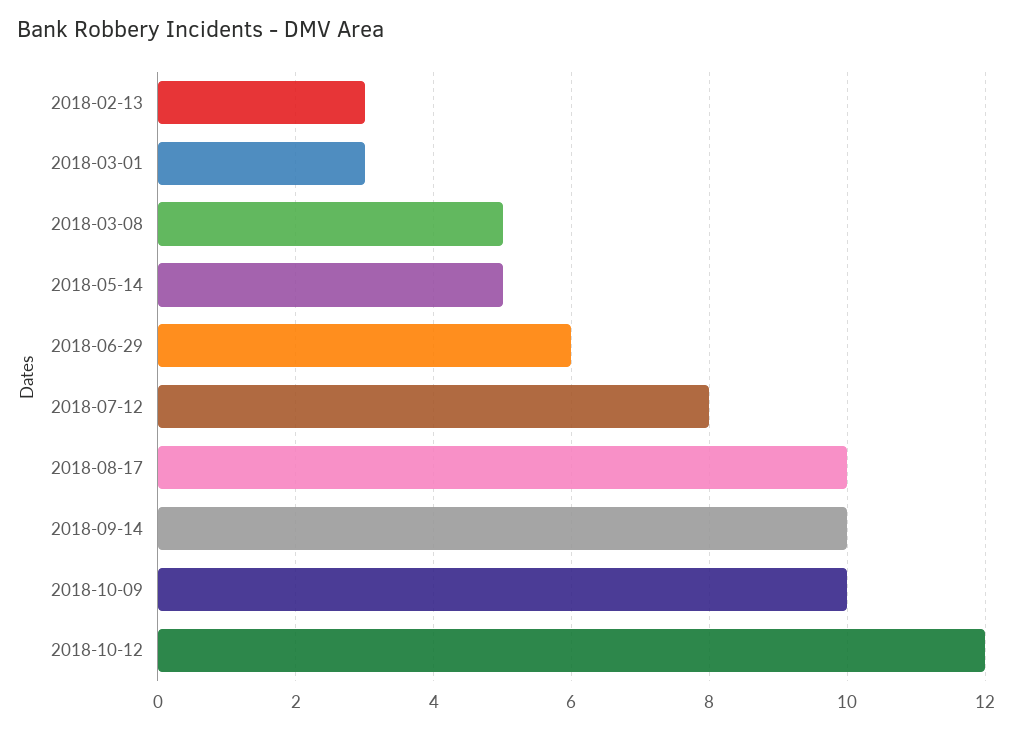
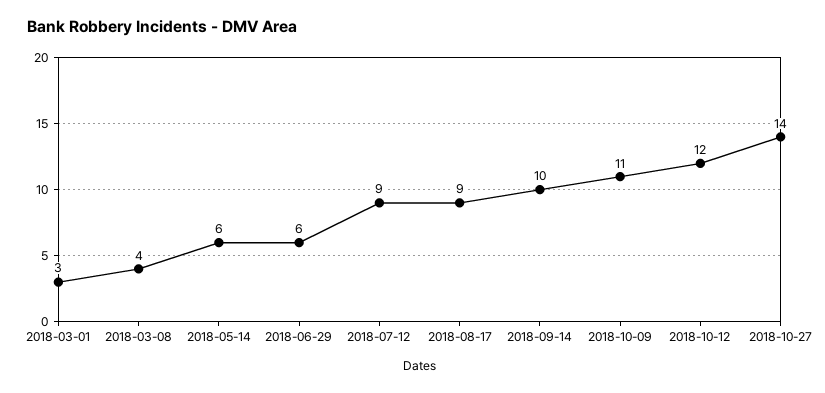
2018-02-13: 3 -> none
2018-03-08: 5 -> 4
2018-05-14: 5 -> 6
2018-07-12: 8 -> 9
2018-08-17: 10 -> 9
2018-10-09: 10 -> 11
2018-10-27: none -> 14

